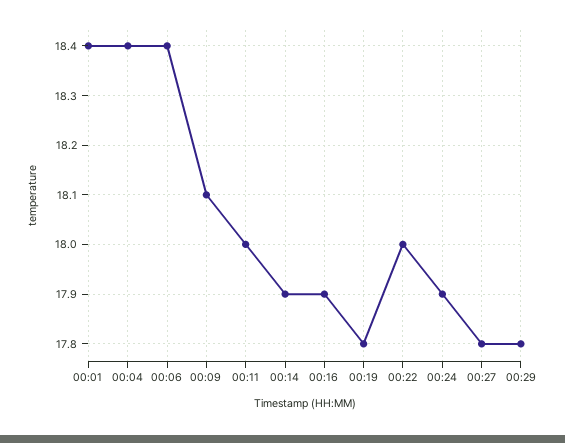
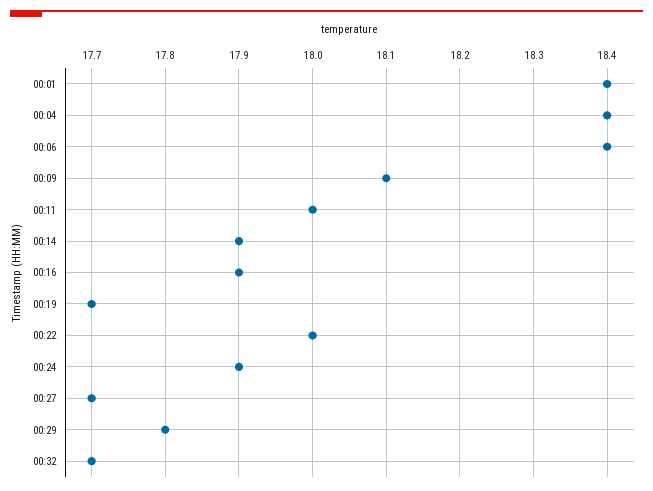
00:19: 17.8 -> 17.7
00:27: 17.8 -> 17.7
00:32: none -> 17.7

